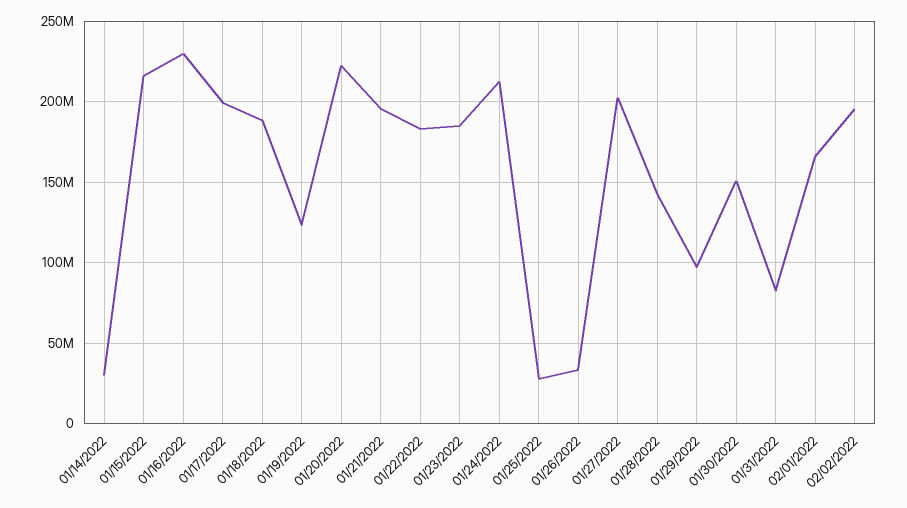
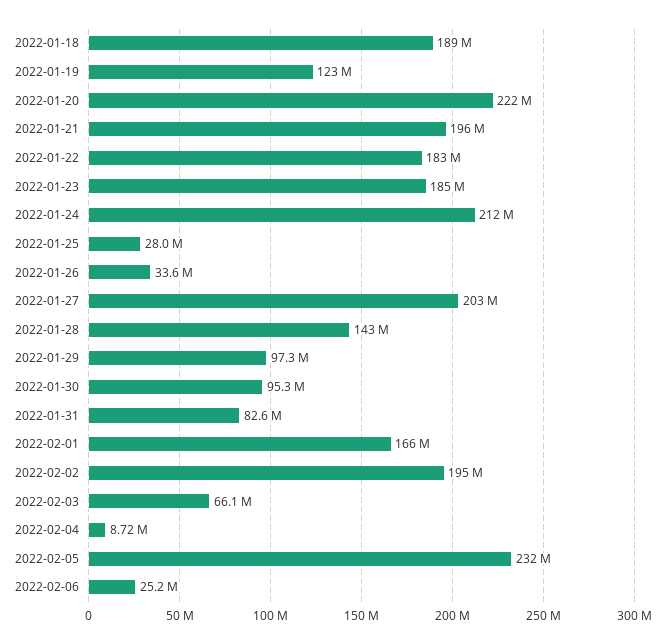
01/14/2022: 30000000 -> none
01/15/2022: 215000000 -> none
01/16/2022: 230000000 -> none
01/17/2022: 200000000 -> none
01/30/2022: 150000000 -> 95300000
2022-02-03: none -> 66100000
2022-02-04: none -> 8720000
2022-02-05: none -> 232000000
2022-02-06: none -> 25200000

